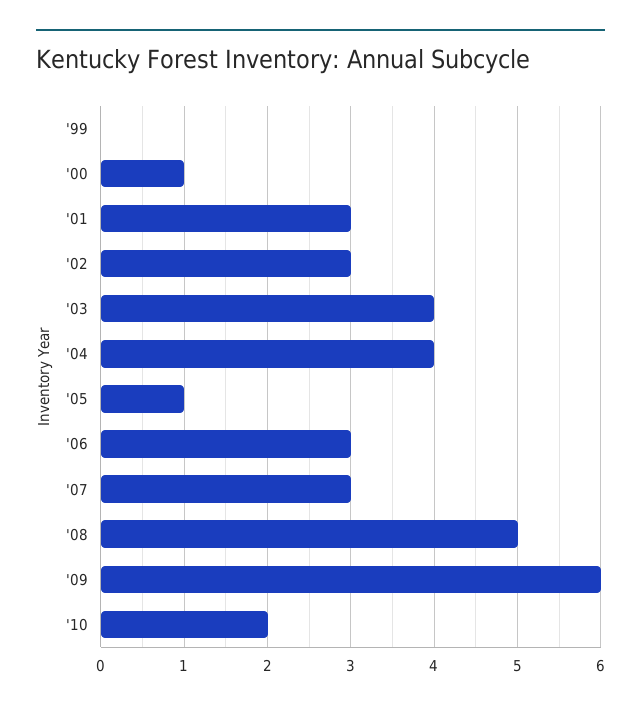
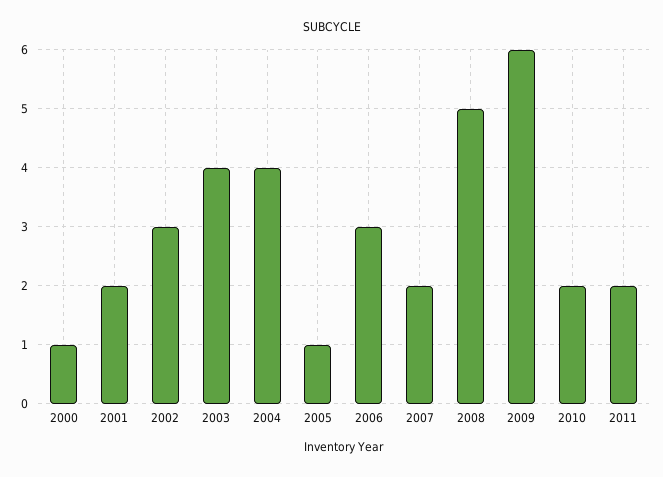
'99: 0 -> none
'01: 3 -> 2
'07: 3 -> 2
2011: none -> 2

